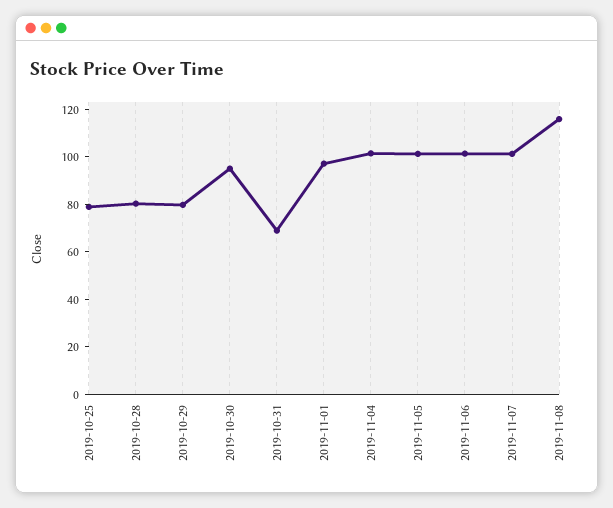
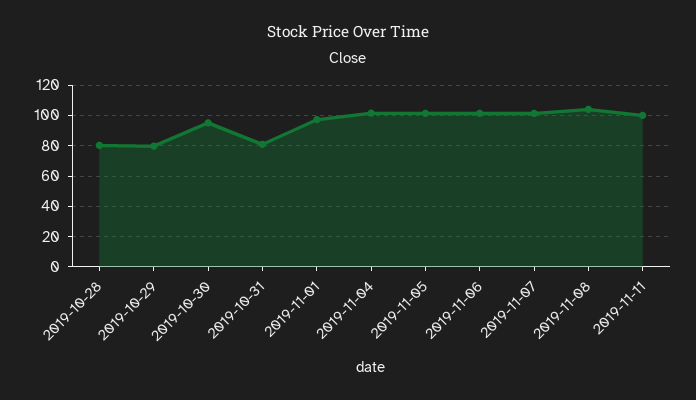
2019-10-25: 80 -> none
2019-10-31: 70 -> 80
2019-11-08: 115 -> 105
2019-11-11: none -> 100

